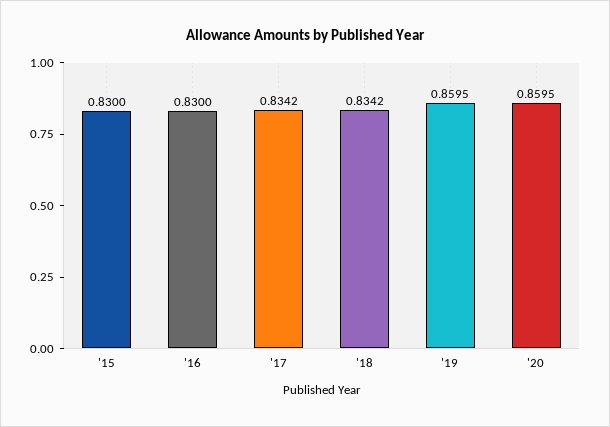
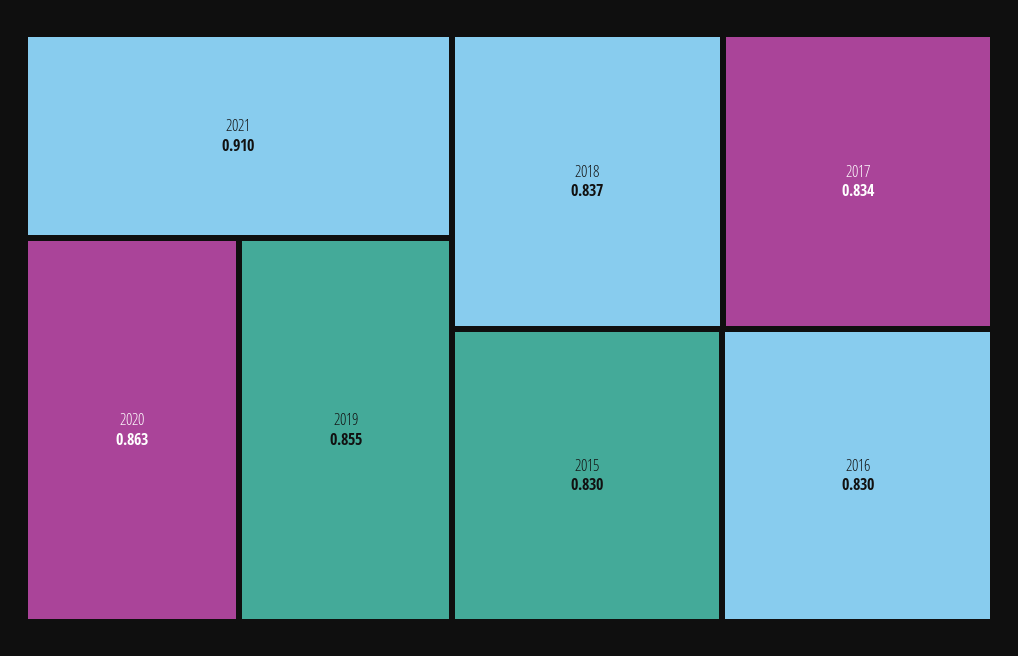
'18: 0.8342 -> 0.837
'19: 0.8595 -> 0.855
'20: 0.8595 -> 0.863
2021: none -> 0.91

